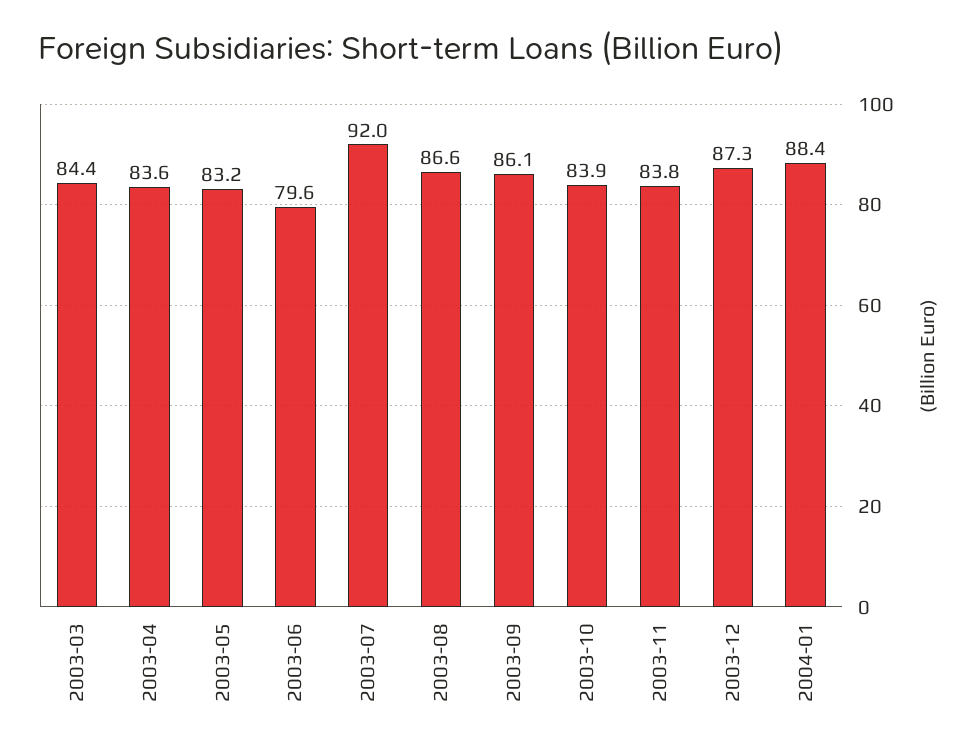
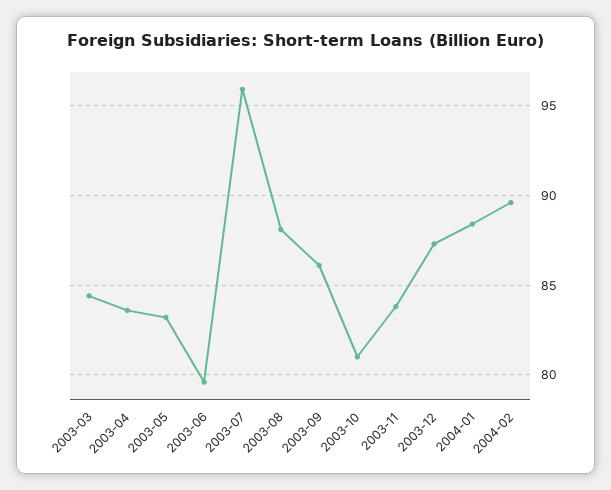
2003-07: 92 -> 96
2003-08: 86.6 -> 88
2003-10: 83.9 -> 81
2004-02: none -> 89.5

